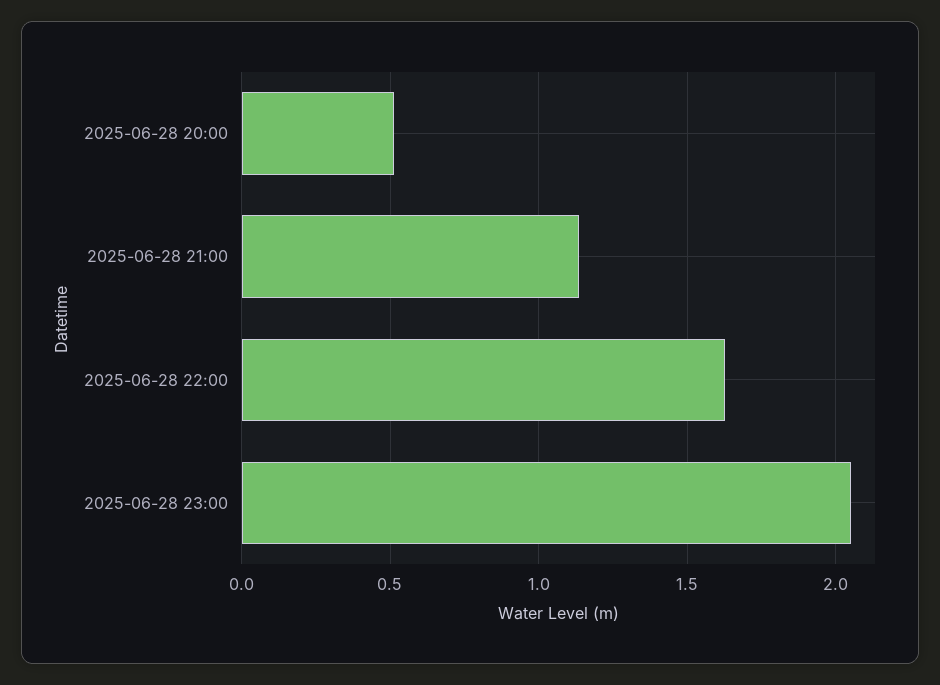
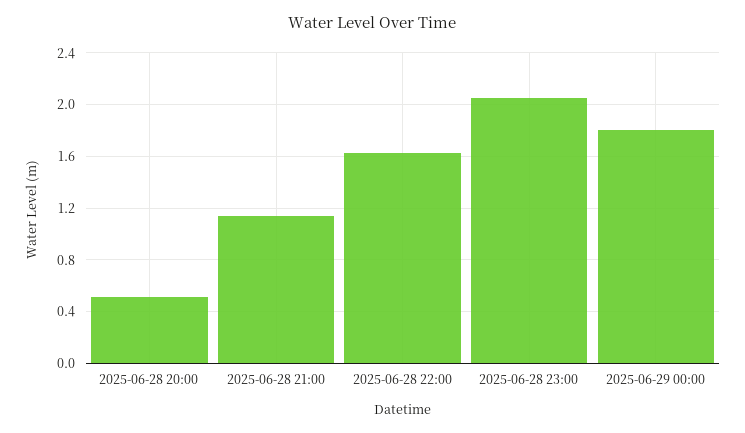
2025-06-29 00:00: none -> 1.8

